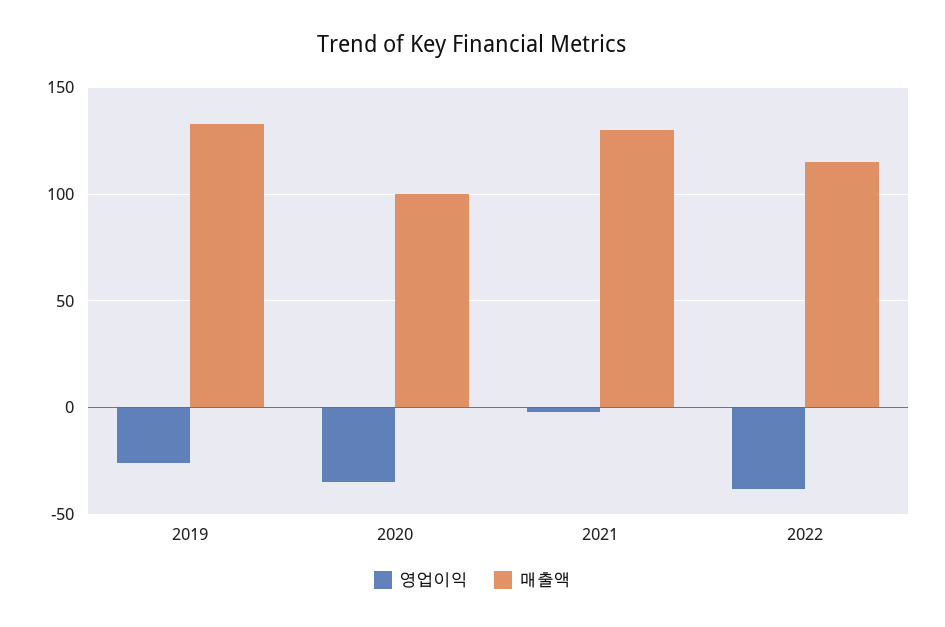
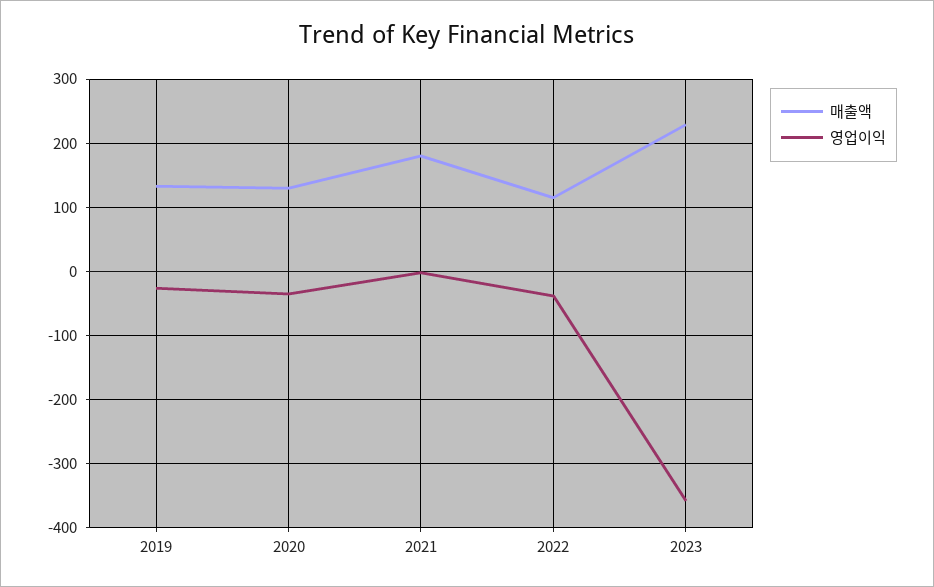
매출액, 2020: 100 -> 130
매출액, 2021: 130 -> 180
매출액, 2023: none -> 230
영업이익, 2023: none -> -360

